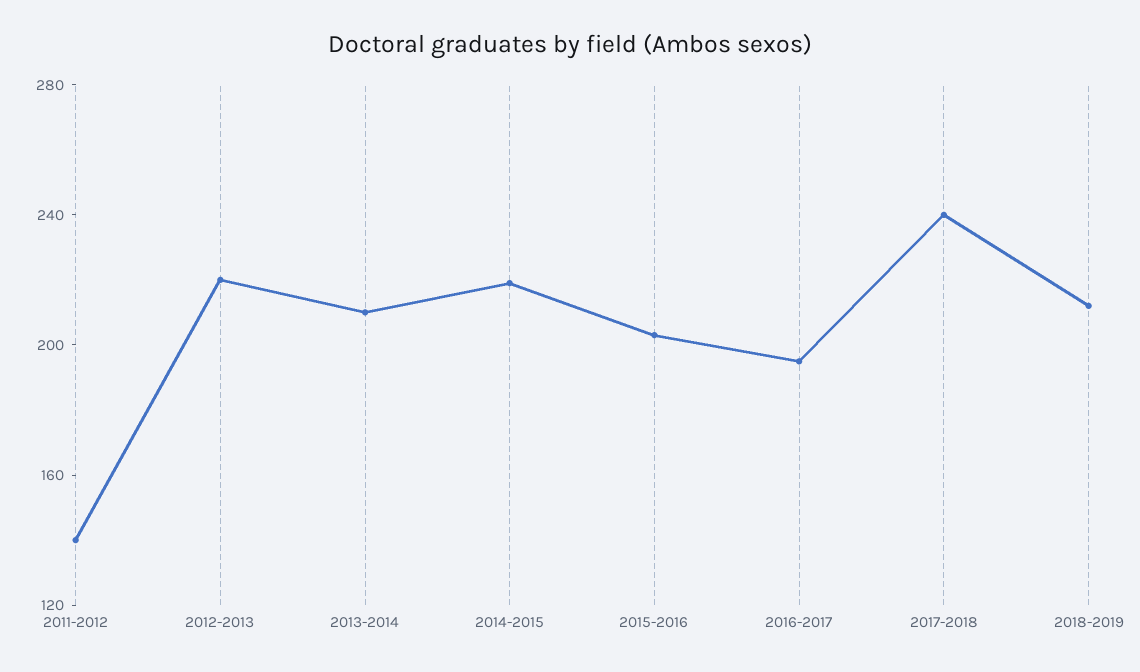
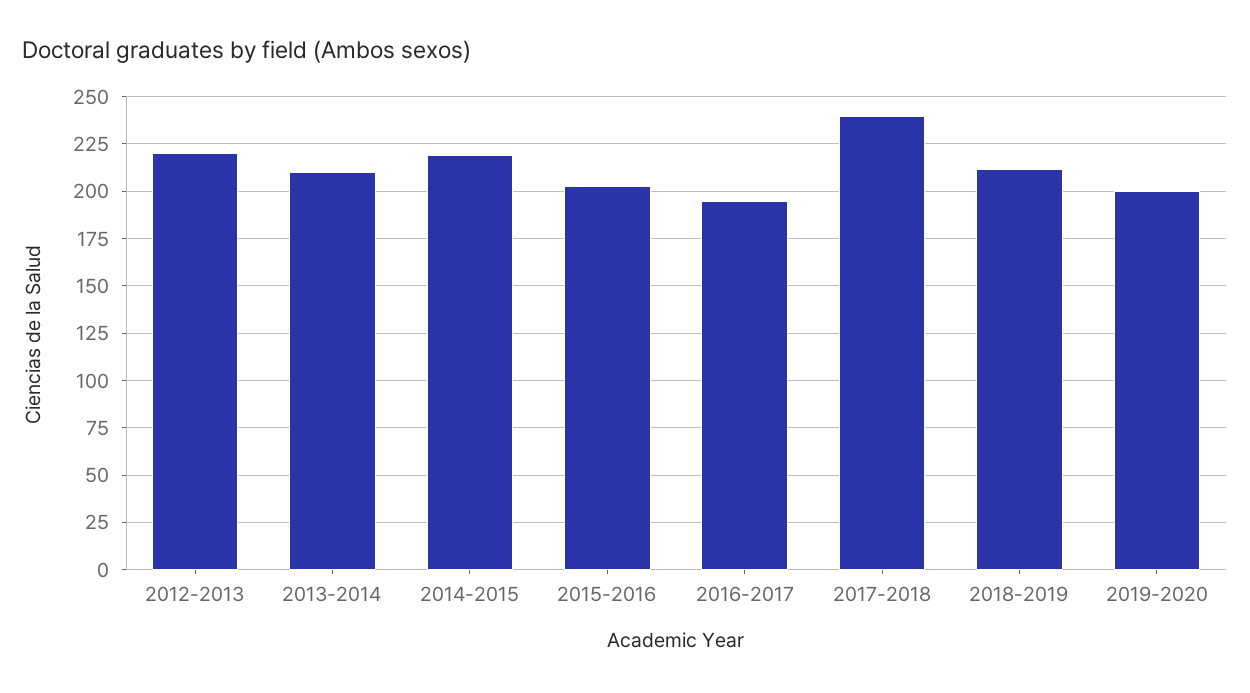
2011-2012: 140 -> none
2019-2020: none -> 200

